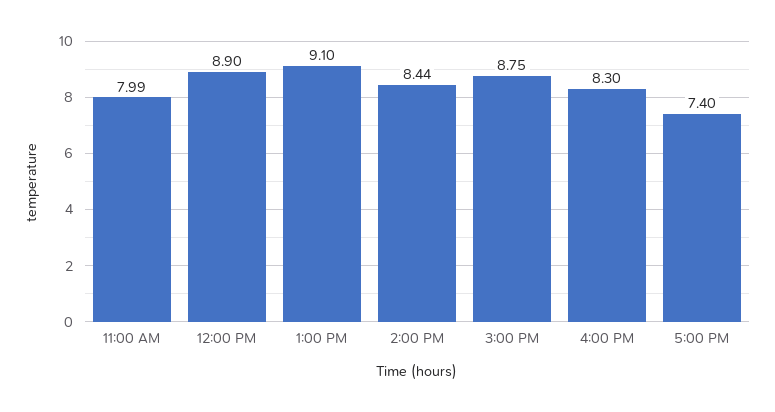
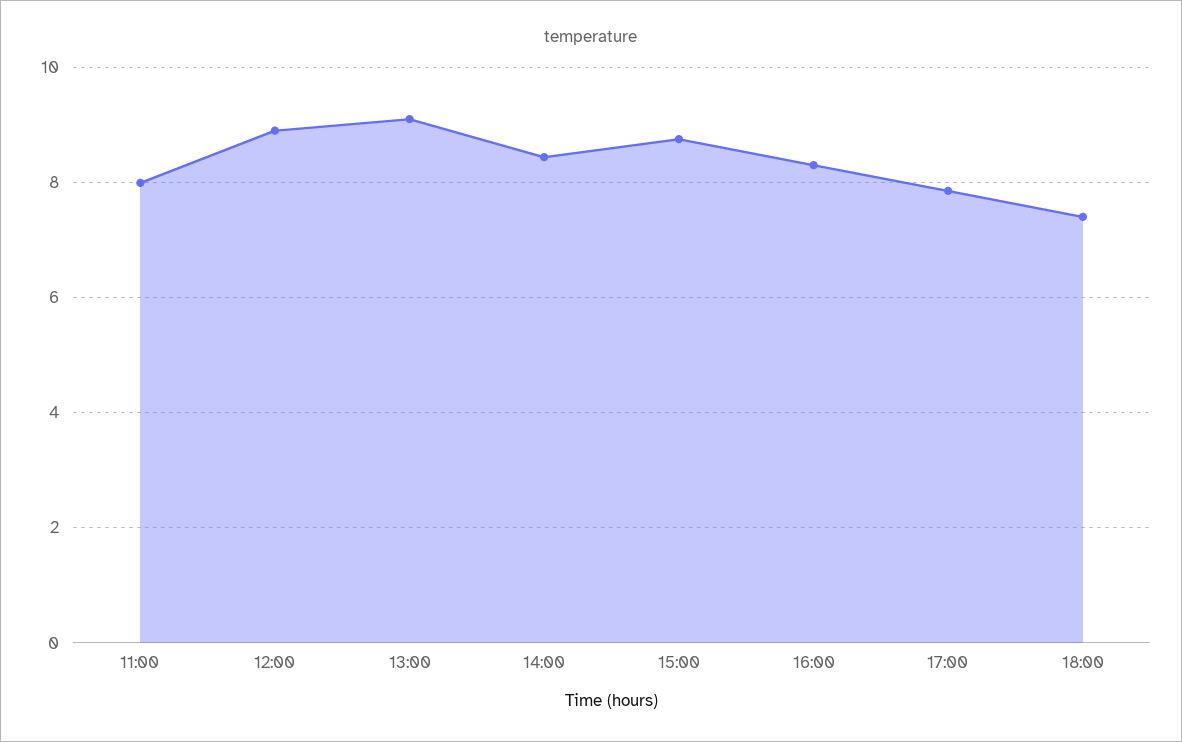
5:00 PM: 7.4 -> 7.8
18:00: none -> 7.4

